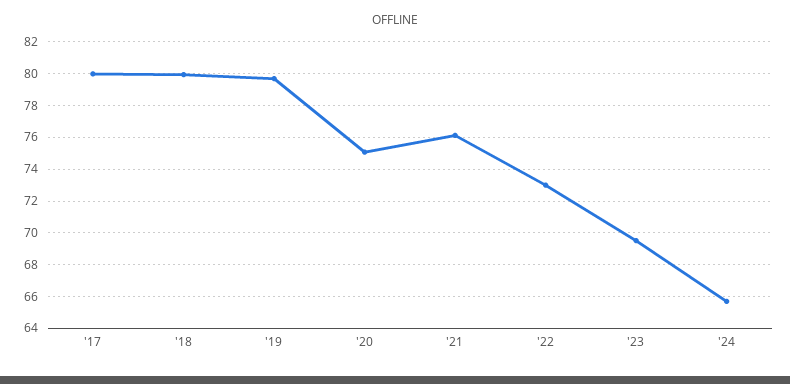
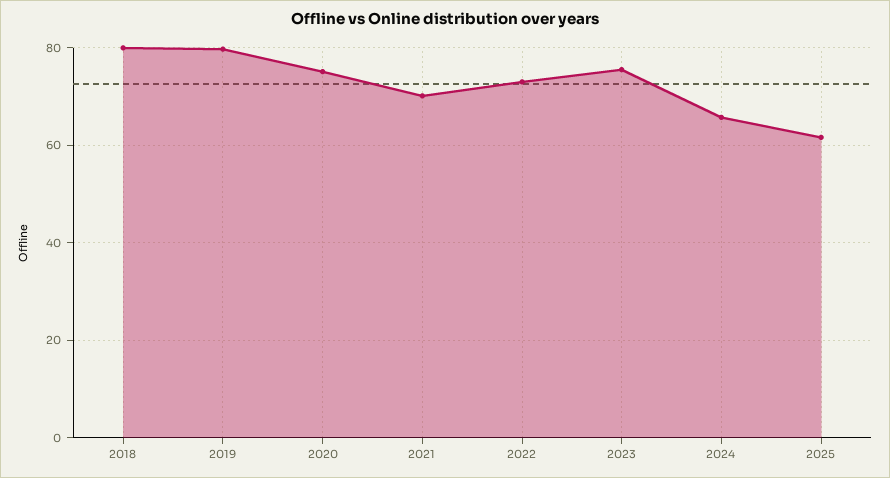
'17: 80 -> none
'21: 76 -> 70
'23: 69.5 -> 76
2025: none -> 62

